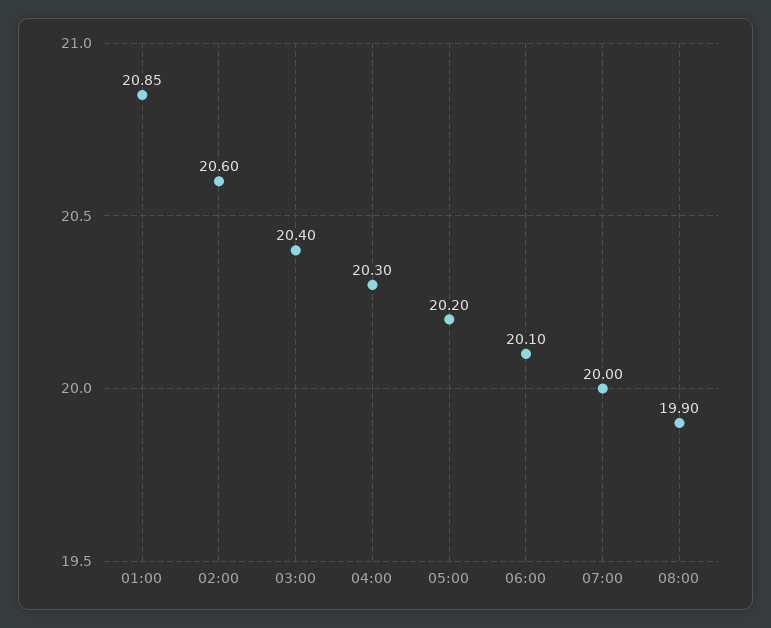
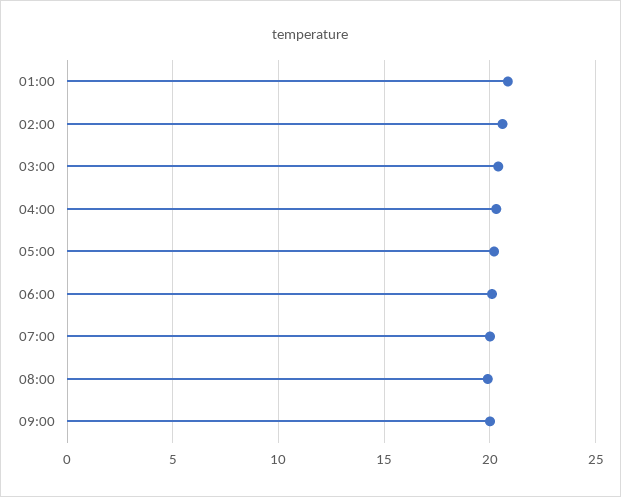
09:00: none -> 20

